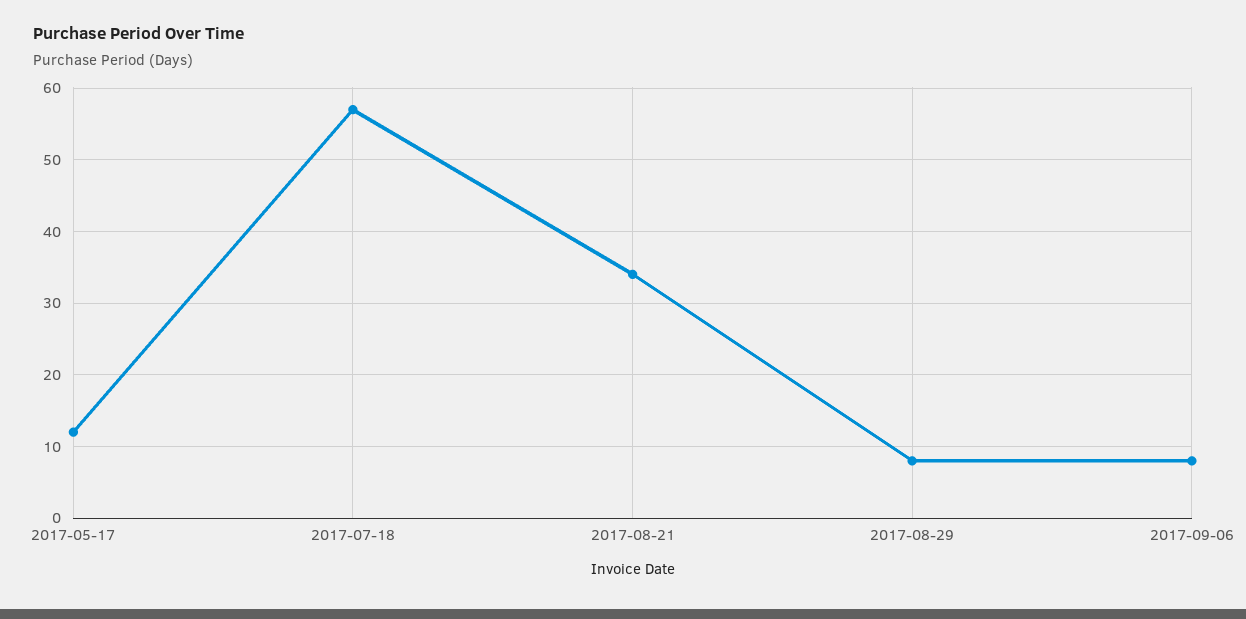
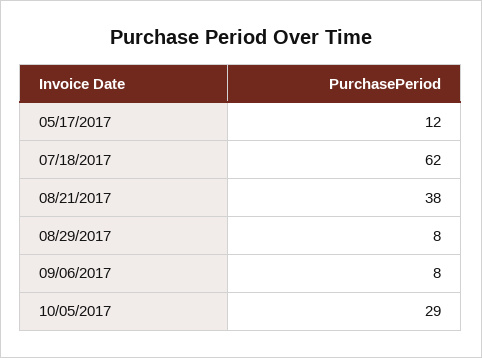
2017-07-18: 57 -> 62
2017-08-21: 34 -> 38
10/05/2017: none -> 29

